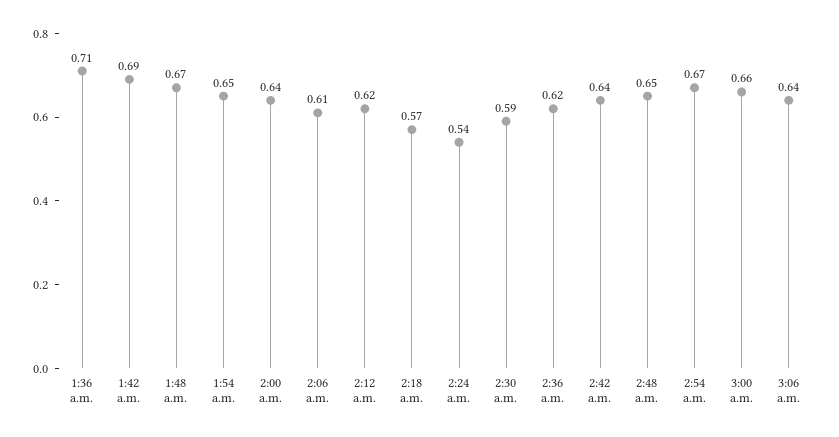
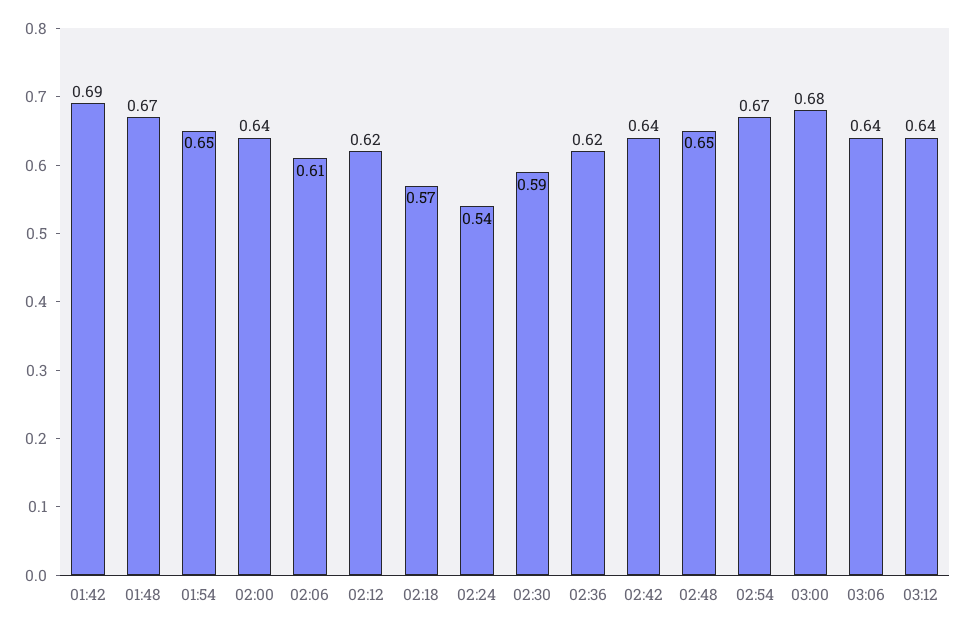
1:36 a.m.: 0.71 -> none
3:00 a.m.: 0.66 -> 0.68
03:12: none -> 0.64

